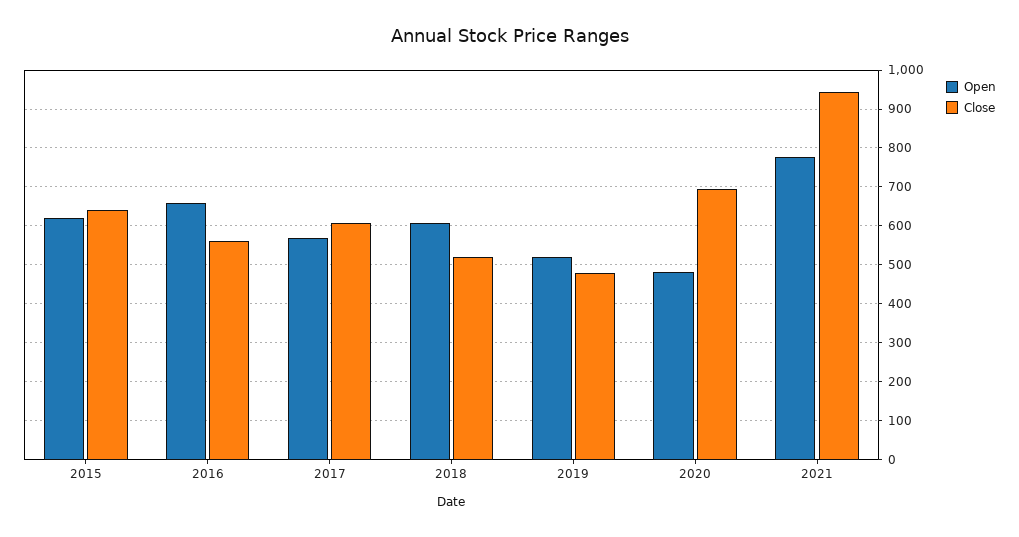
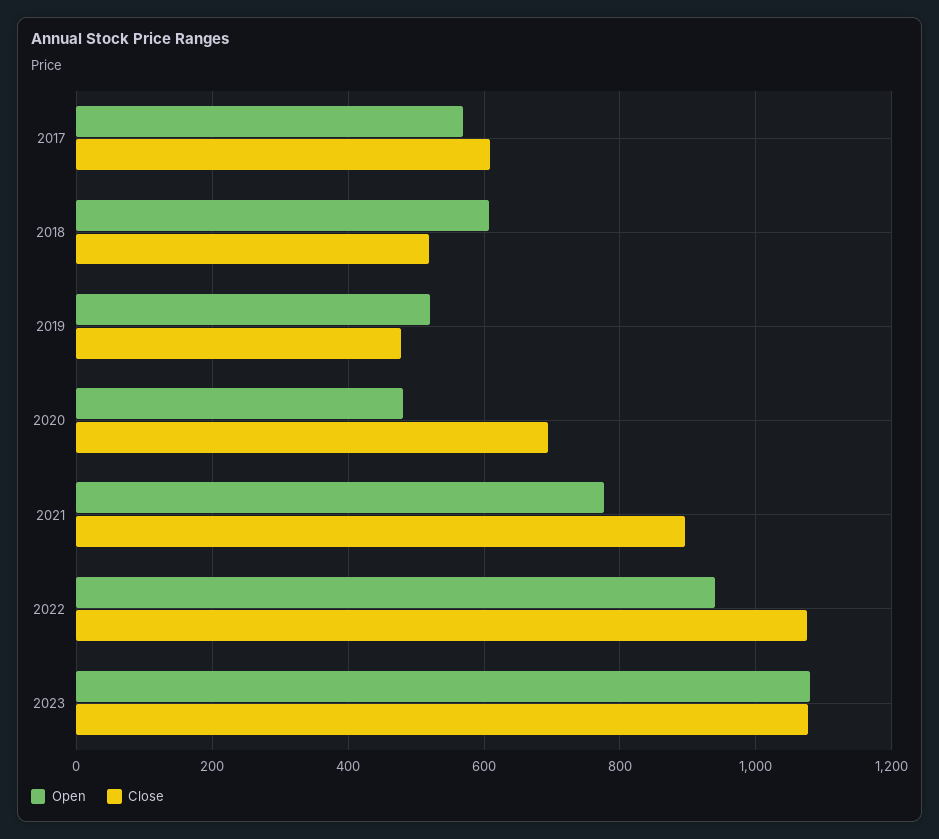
Open, 2015: 620 -> none
Close, 2015: 640 -> none
Open, 2016: 660 -> none
Close, 2016: 560 -> none
Close, 2021: 940 -> 900
Open, 2022: none -> 940
Close, 2022: none -> 1080
Open, 2023: none -> 1080
Close, 2023: none -> 1080

